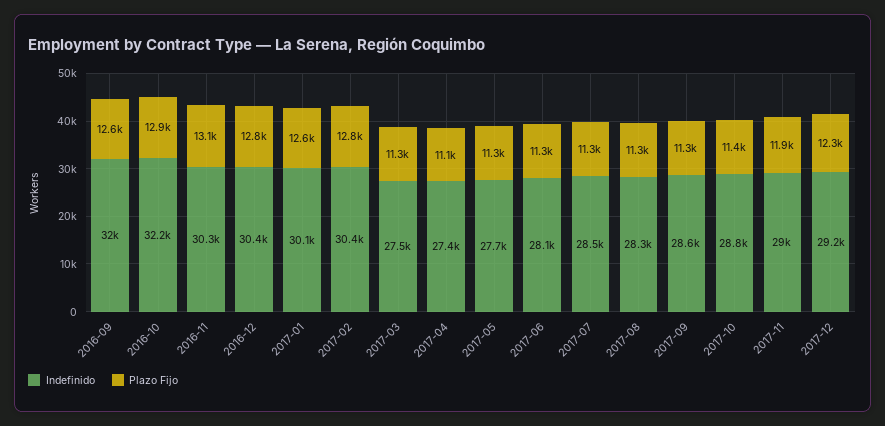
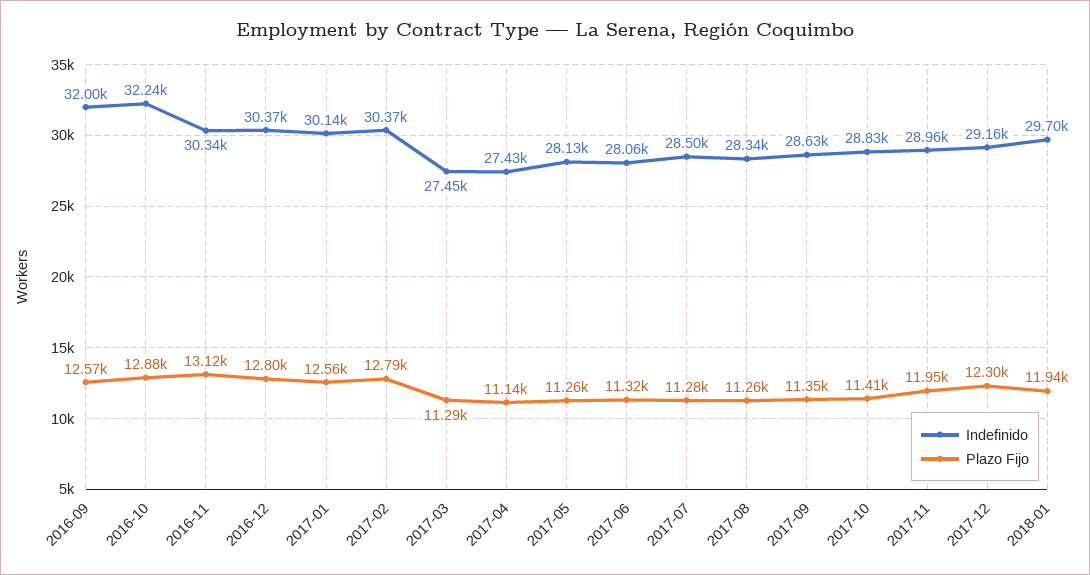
Indefinido, 2017-05: 27700 -> 28130
Indefinido, 2018-01: none -> 29700
Plazo Fijo, 2018-01: none -> 11940

